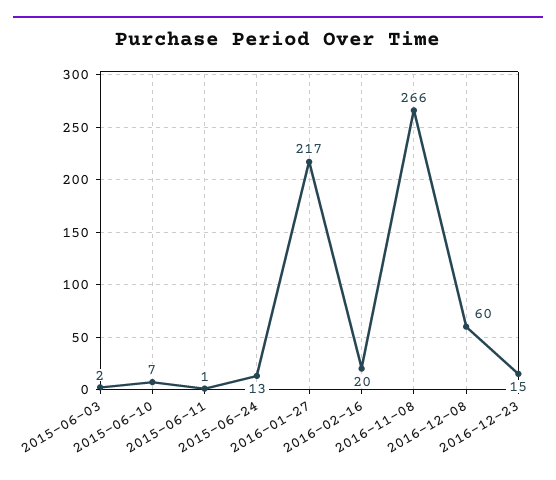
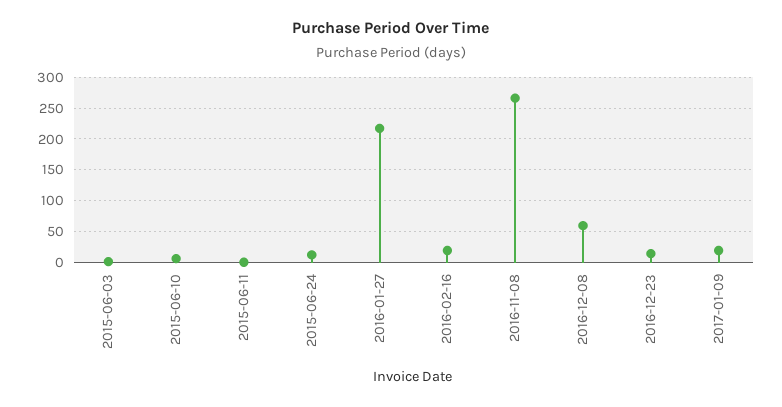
2017-01-09: none -> 20

